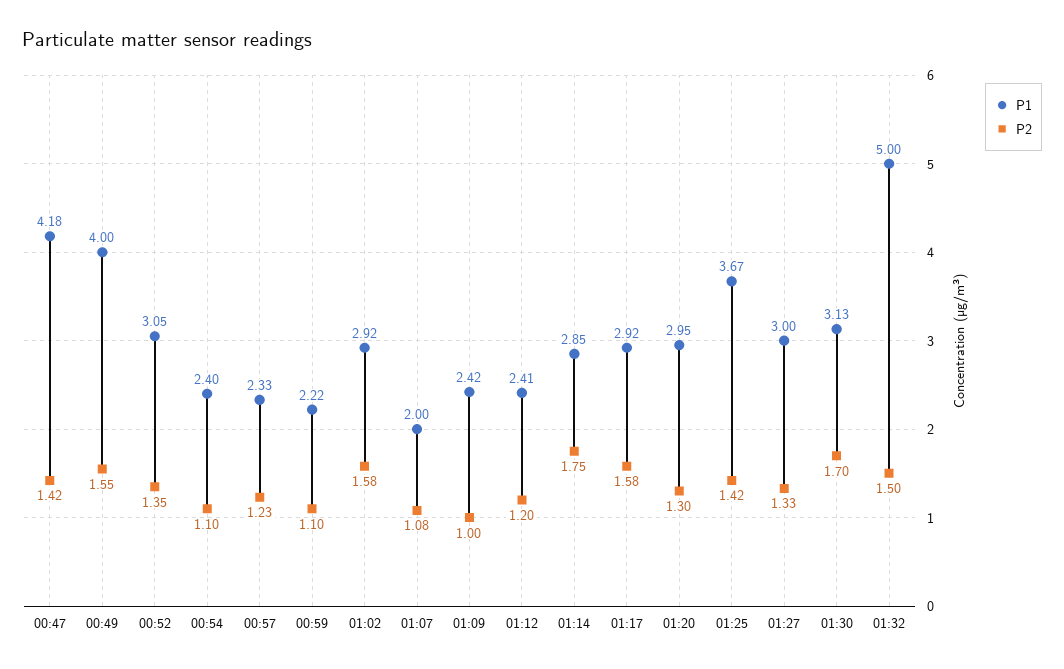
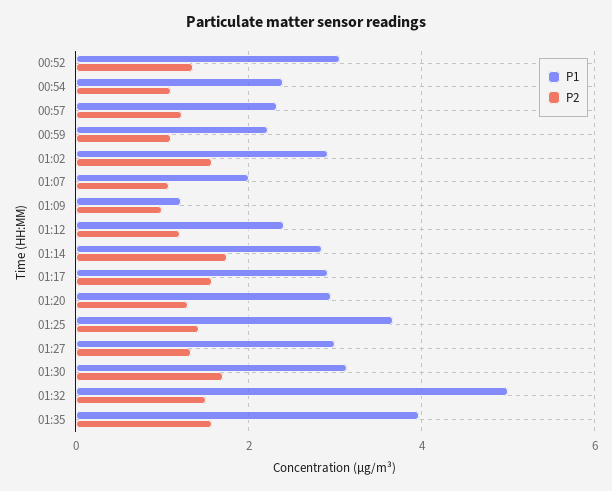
P1, 00:47: 4.18 -> none
P2, 00:47: 1.42 -> none
P1, 00:49: 4 -> none
P2, 00:49: 1.55 -> none
P1, 01:09: 2.42 -> 1.2
P1, 01:35: none -> 4
P2, 01:35: none -> 1.6

